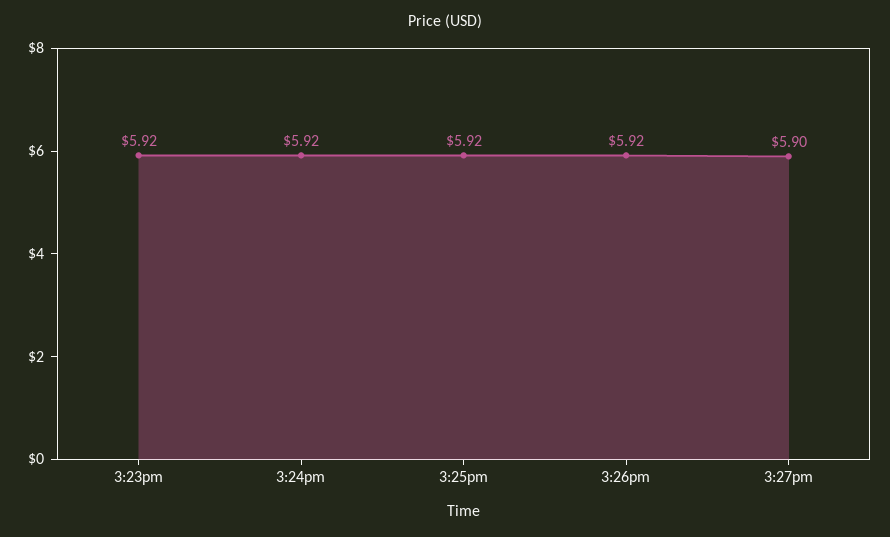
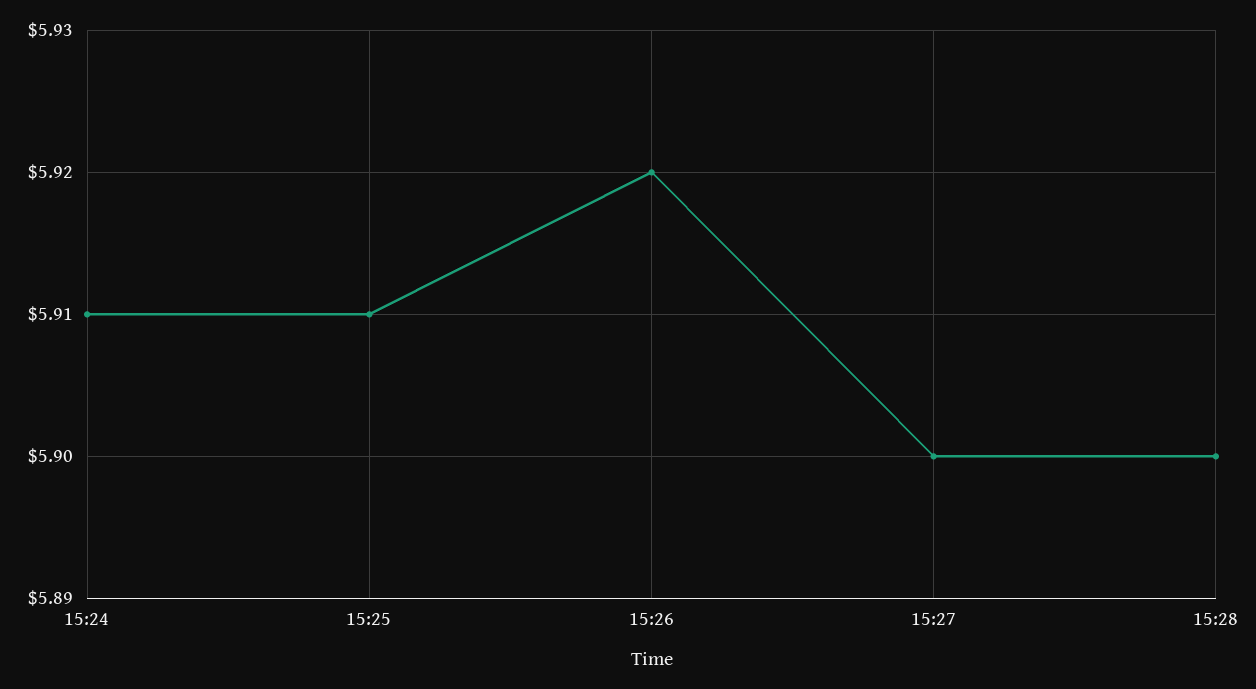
3:23pm: 5.92 -> none
3:24pm: 5.92 -> 5.91
3:25pm: 5.92 -> 5.91
15:28: none -> 5.9

